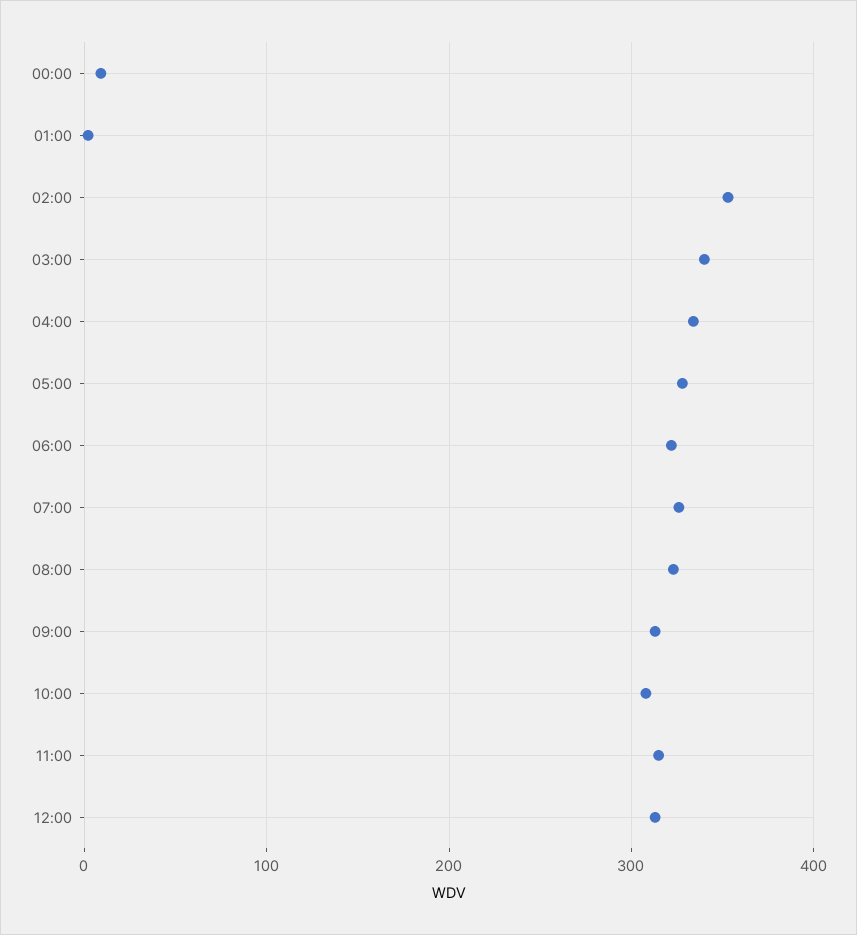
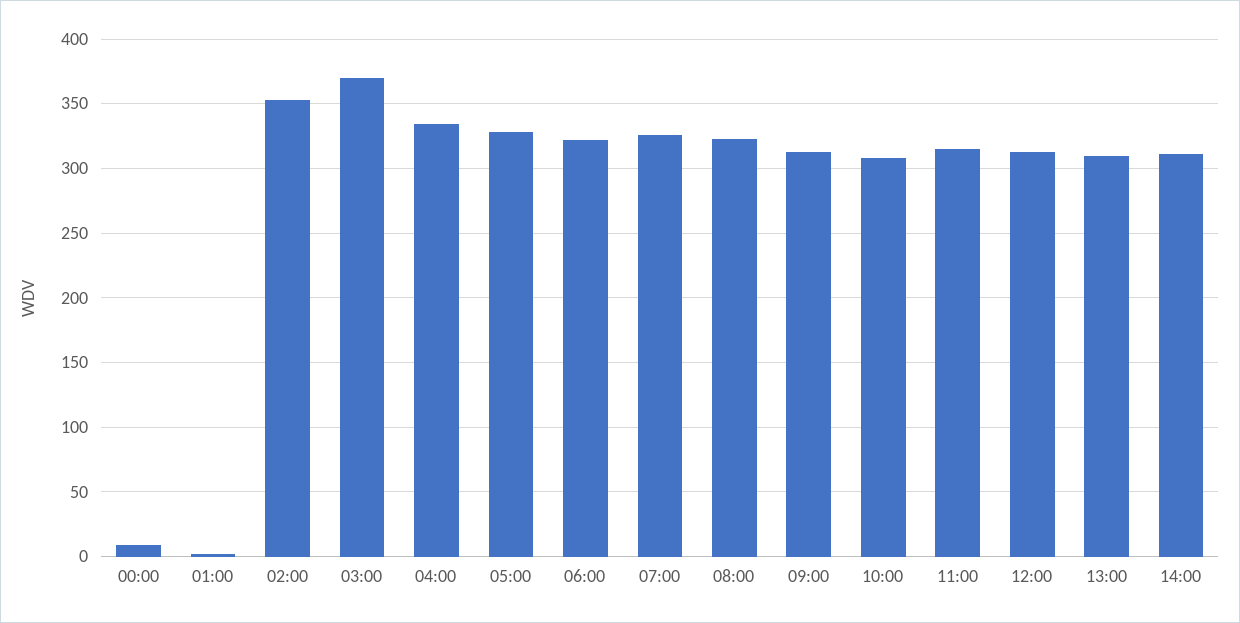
03:00: 340 -> 370
13:00: none -> 310
14:00: none -> 310

